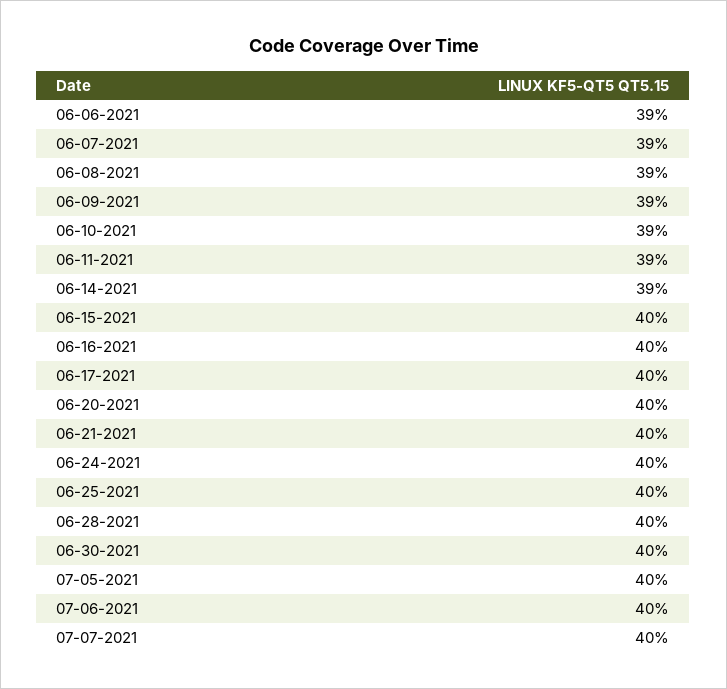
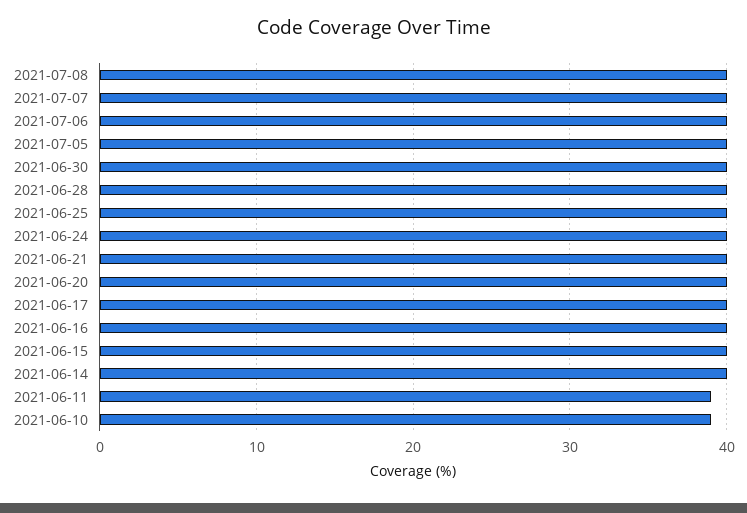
06-06-2021: 39 -> none
06-07-2021: 39 -> none
06-08-2021: 39 -> none
06-09-2021: 39 -> none
06-14-2021: 39 -> 40
2021-07-08: none -> 40

